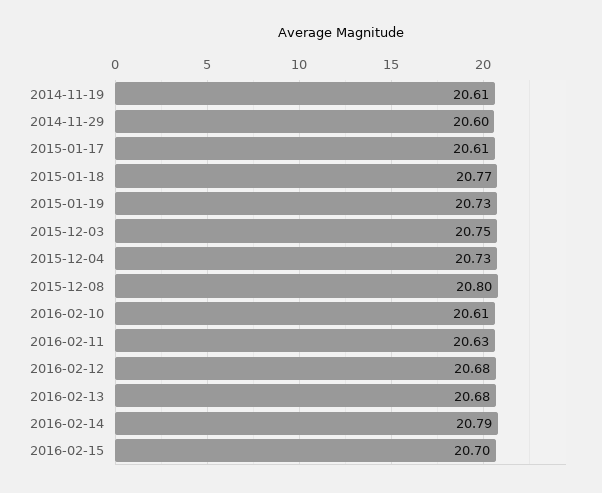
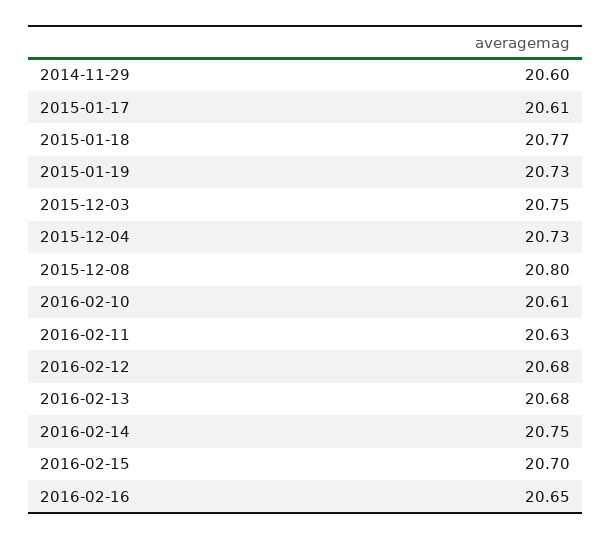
2014-11-19: 20.61 -> none
2016-02-14: 20.79 -> 20.75
2016-02-16: none -> 20.65

